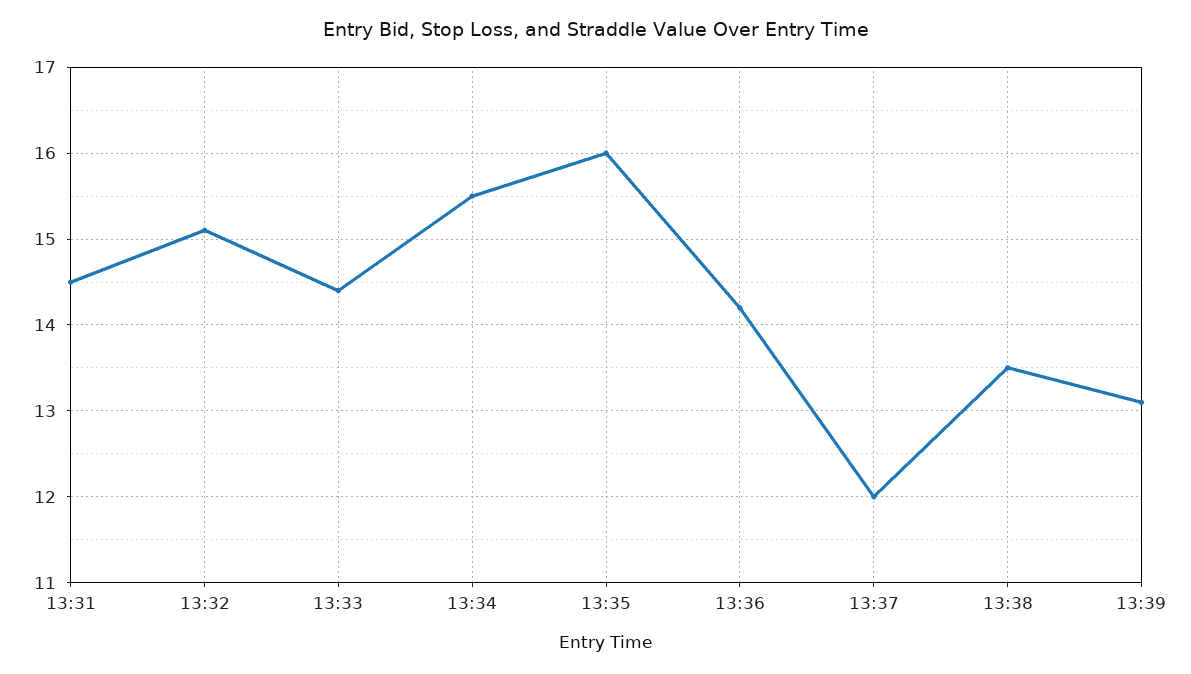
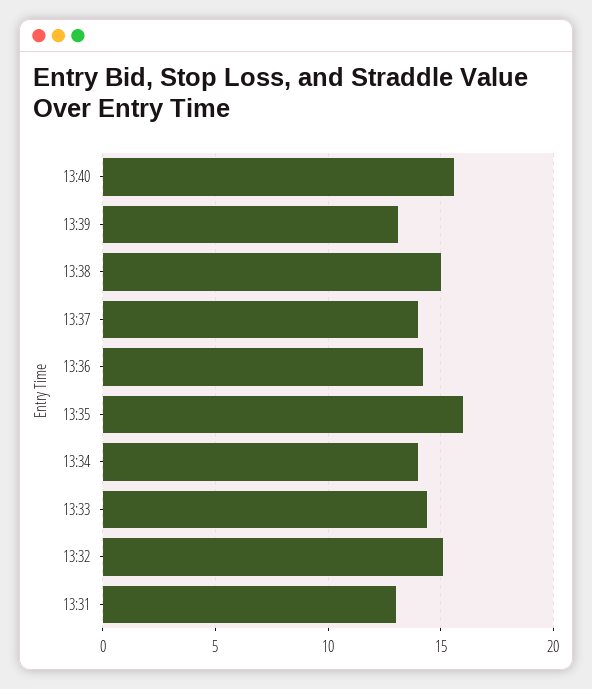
13:31: 14.5 -> 13
13:34: 15.5 -> 14
13:37: 12 -> 14
13:38: 13.5 -> 15
13:40: none -> 15.5

